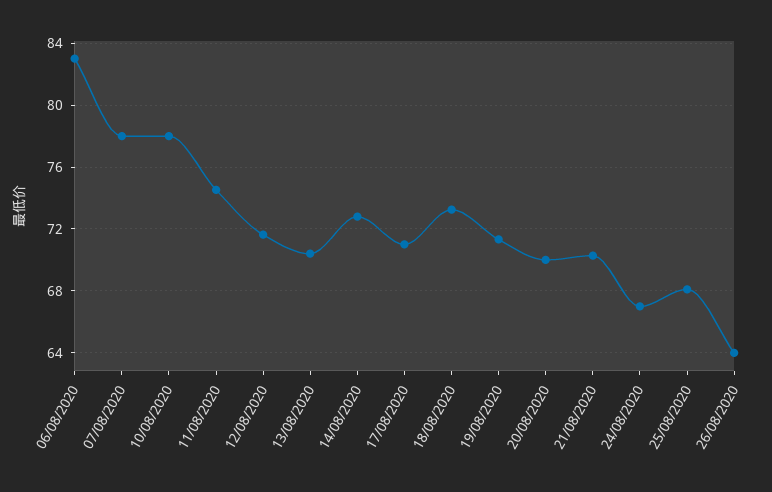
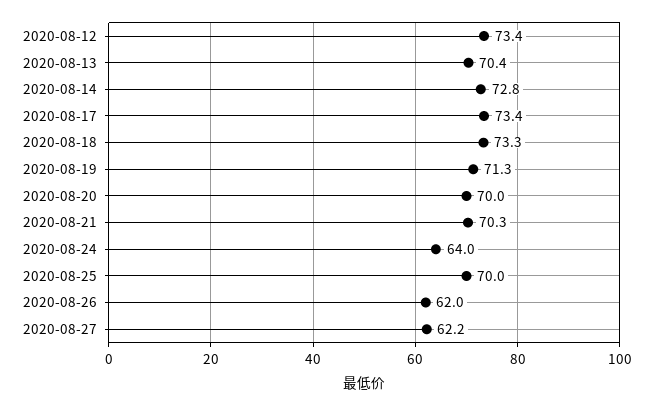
06/08/2020: 83 -> none
07/08/2020: 78 -> none
10/08/2020: 78 -> none
11/08/2020: 74.5 -> none
12/08/2020: 71.5 -> 73.4
17/08/2020: 71 -> 73.4
24/08/2020: 67 -> 64
25/08/2020: 68 -> 70
26/08/2020: 64 -> 62
2020-08-27: none -> 62.2

